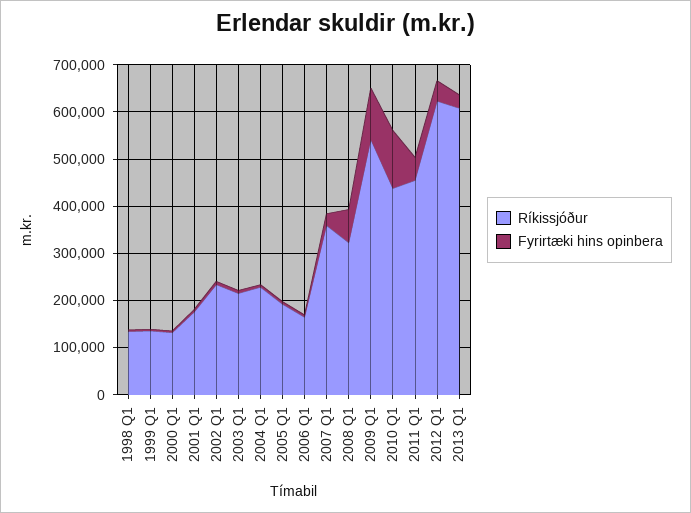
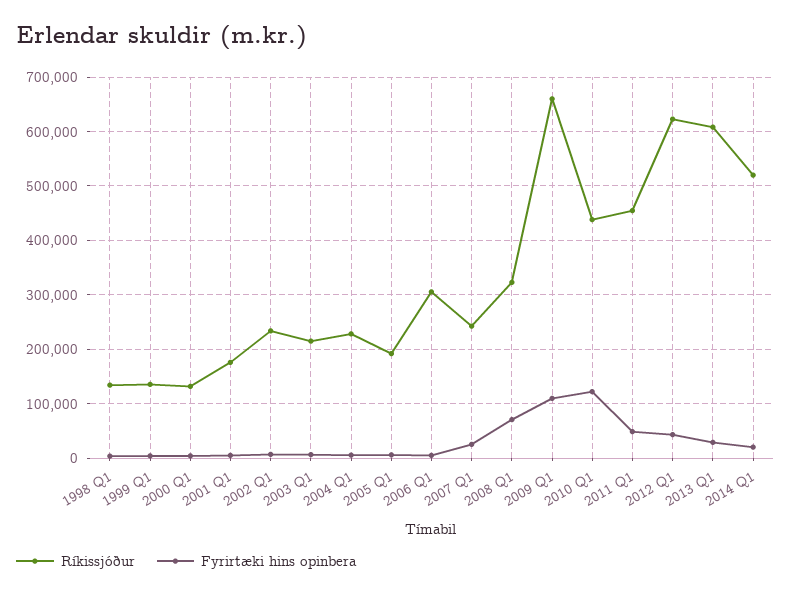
Ríkissjóður, 2006 Q1: 160000 -> 300000
Ríkissjóður, 2007 Q1: 360000 -> 240000
Ríkissjóður, 2009 Q1: 540000 -> 660000
Ríkissjóður, 2014 Q1: none -> 520000
Fyrirtæki hins opinbera, 2014 Q1: none -> 20000

